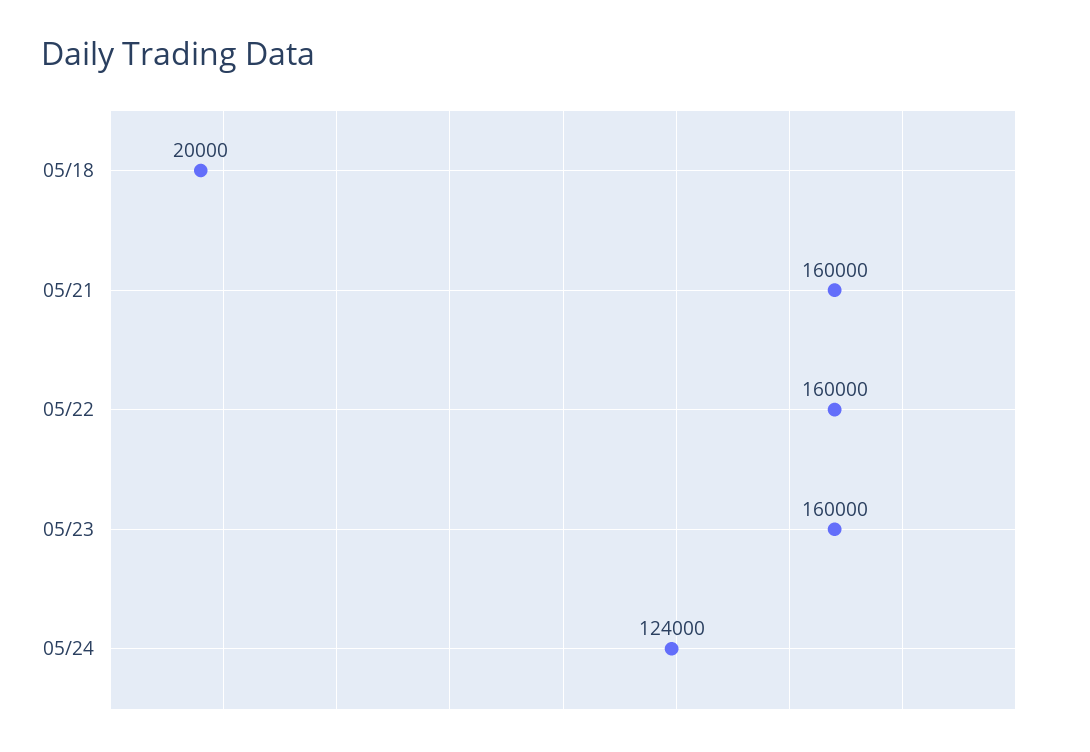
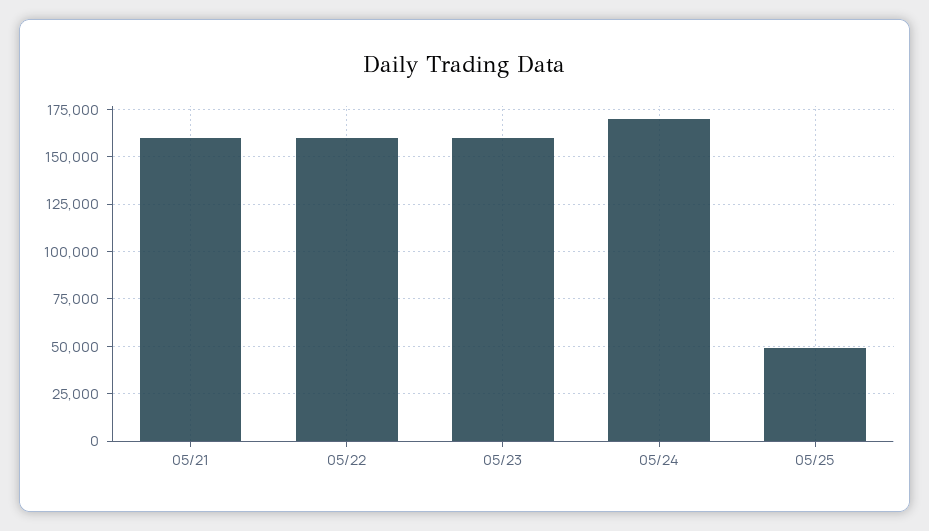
05/18: 20000 -> none
05/24: 124000 -> 170000
05/25: none -> 50000

